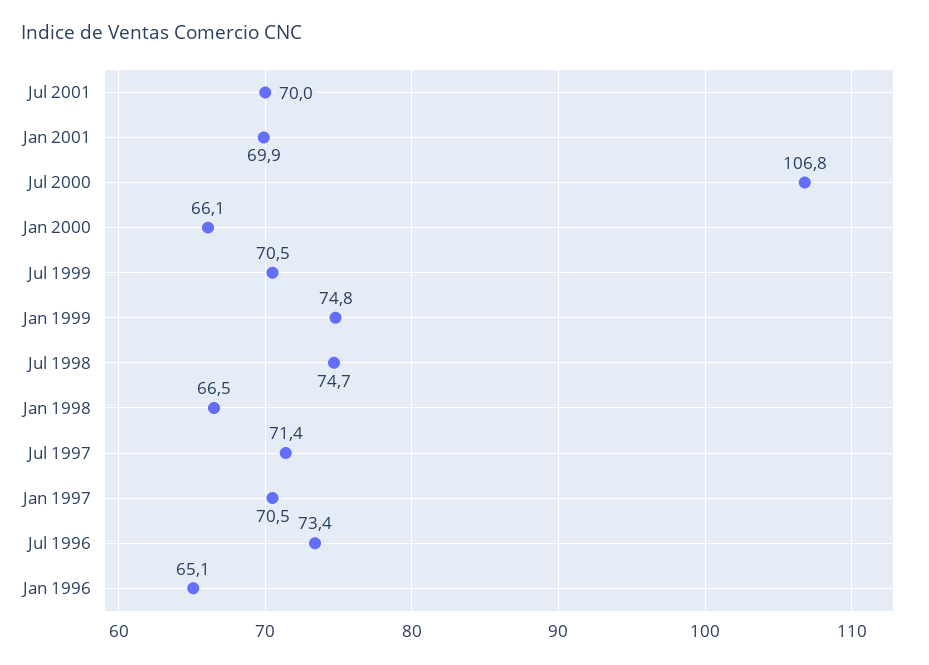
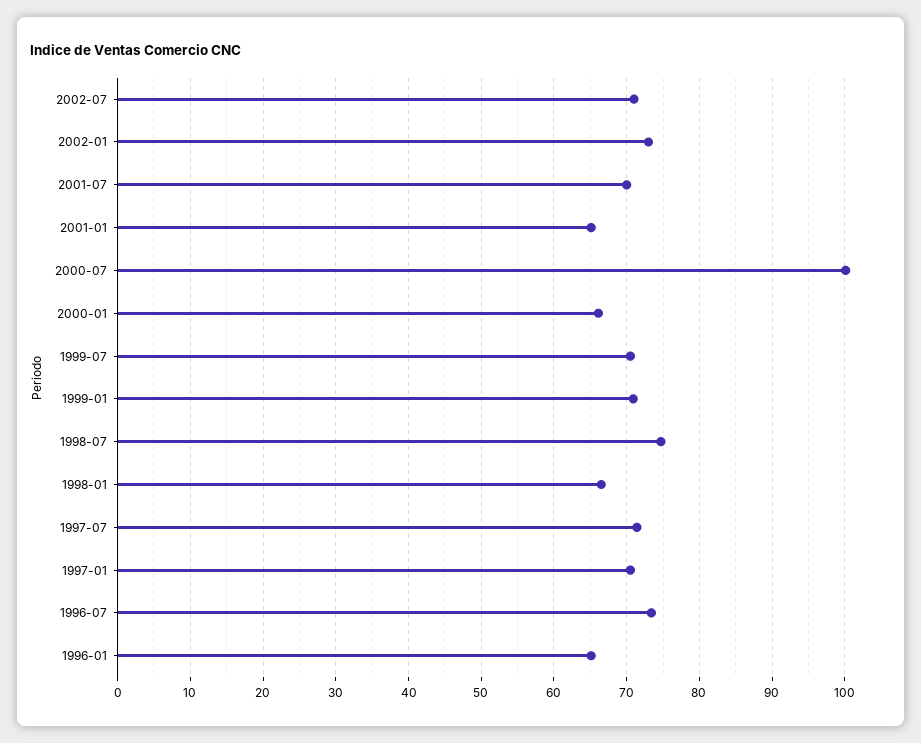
Jan 2001: 69.9 -> 65
Jul 2000: 106.8 -> 100
Jan 1999: 74.8 -> 71
2002-07: none -> 71
2002-01: none -> 73

